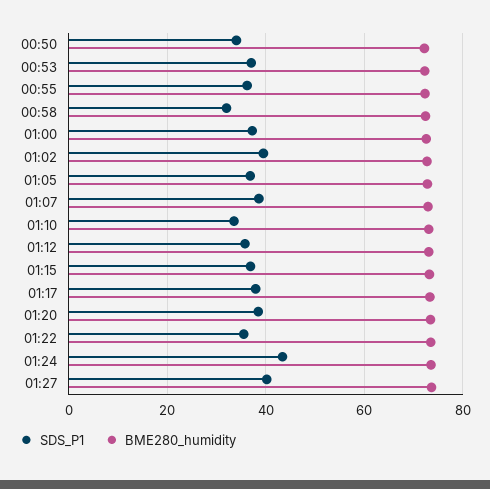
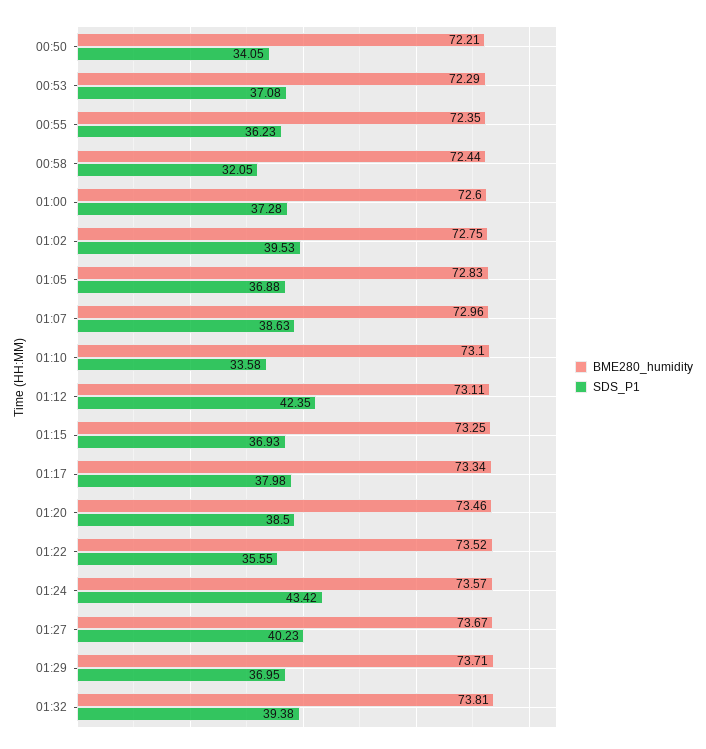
SDS_P1, 01:12: 36 -> 42.35
BME280_humidity, 01:29: none -> 73.71
SDS_P1, 01:29: none -> 36.95
BME280_humidity, 01:32: none -> 73.81
SDS_P1, 01:32: none -> 39.38

